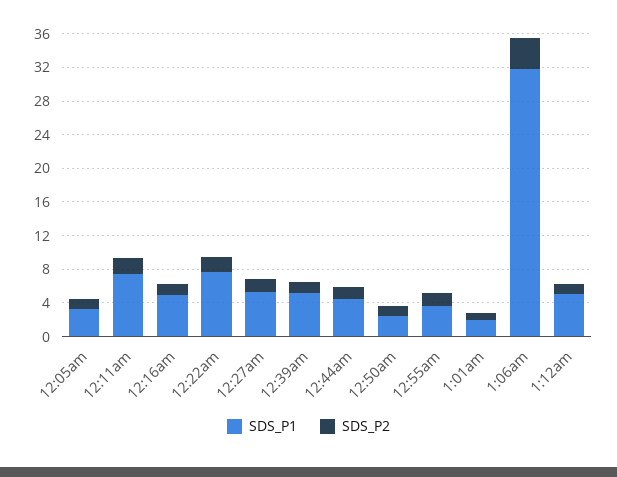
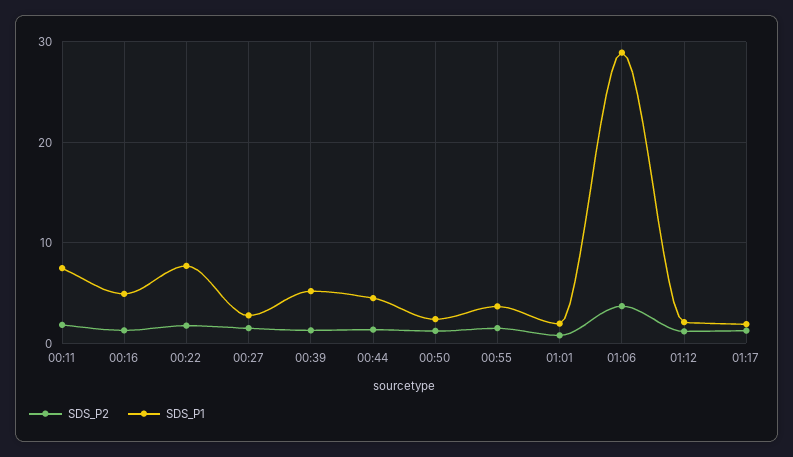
SDS_P1, 12:05am: 3 -> none
SDS_P2, 12:05am: 1 -> none
SDS_P1, 12:27am: 5 -> 3
SDS_P1, 1:06am: 32 -> 29
SDS_P1, 1:12am: 5 -> 2
SDS_P2, 01:17: none -> 1
SDS_P1, 01:17: none -> 2

